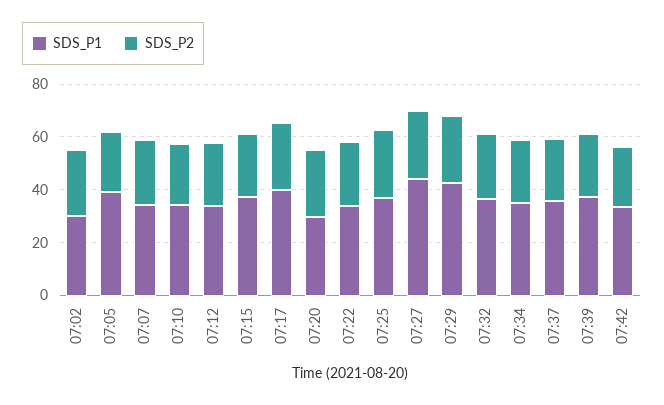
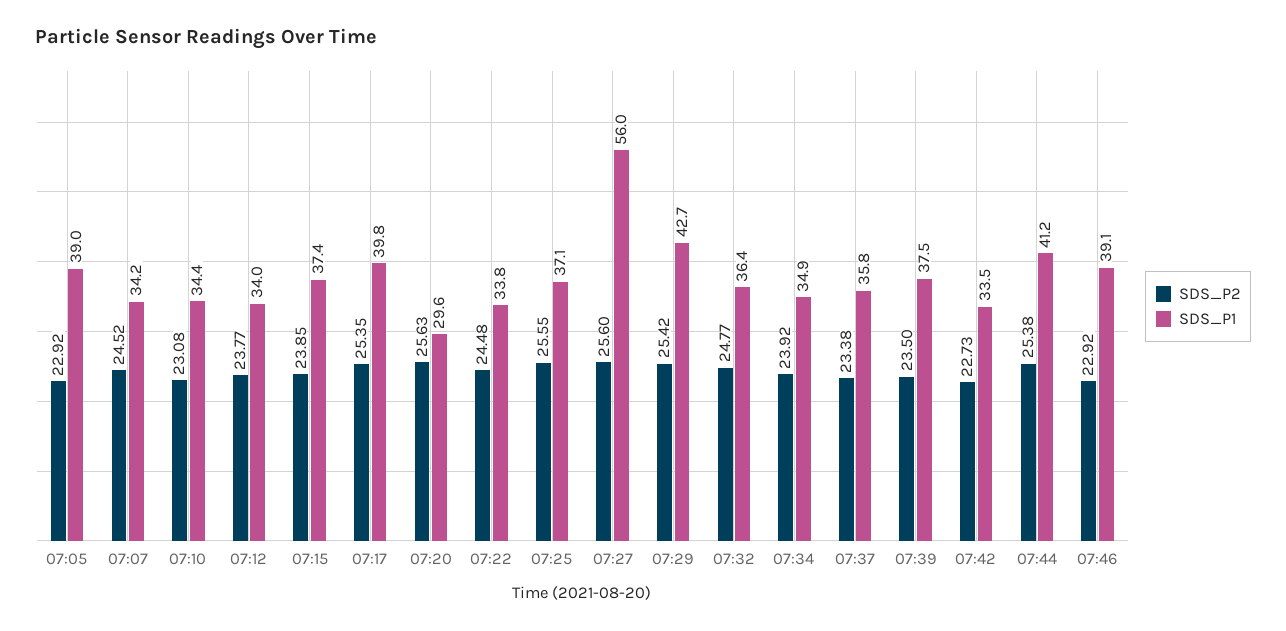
SDS_P1, 07:02: 30 -> none
SDS_P2, 07:02: 25 -> none
SDS_P1, 07:27: 45 -> 56
SDS_P2, 07:44: none -> 25.38
SDS_P1, 07:44: none -> 41.2
SDS_P2, 07:46: none -> 22.92
SDS_P1, 07:46: none -> 39.1

